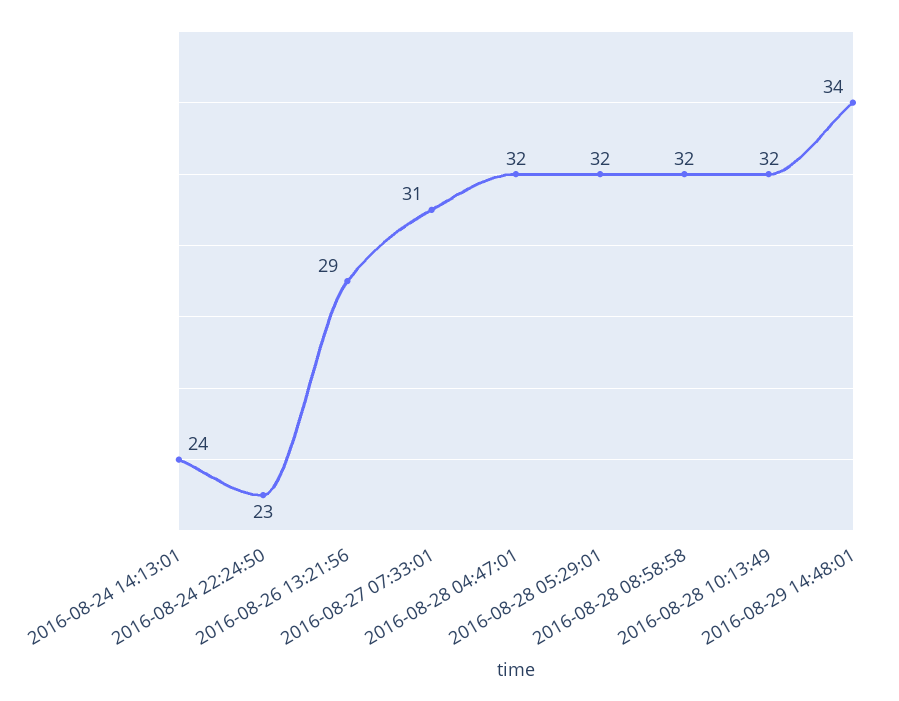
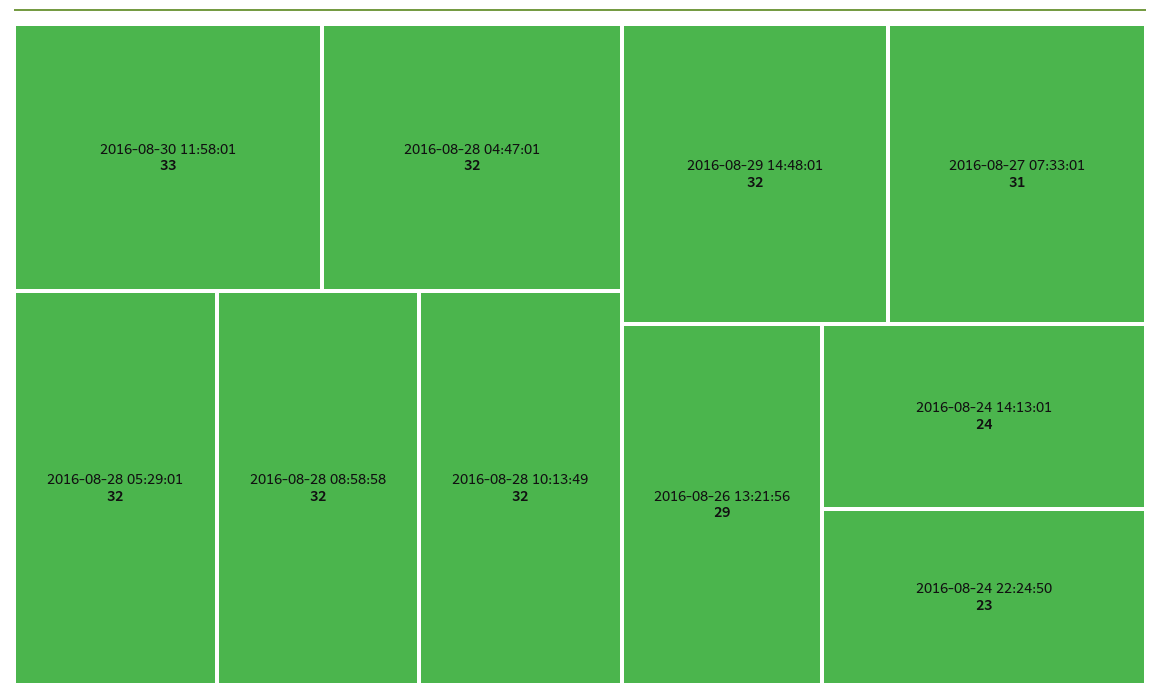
2016-08-29 14:48:01: 34 -> 32
2016-08-30 11:58:01: none -> 33

